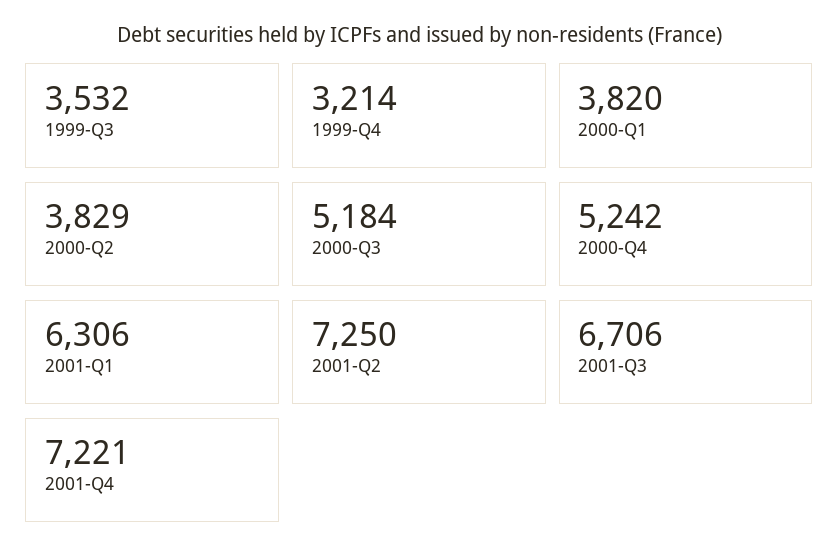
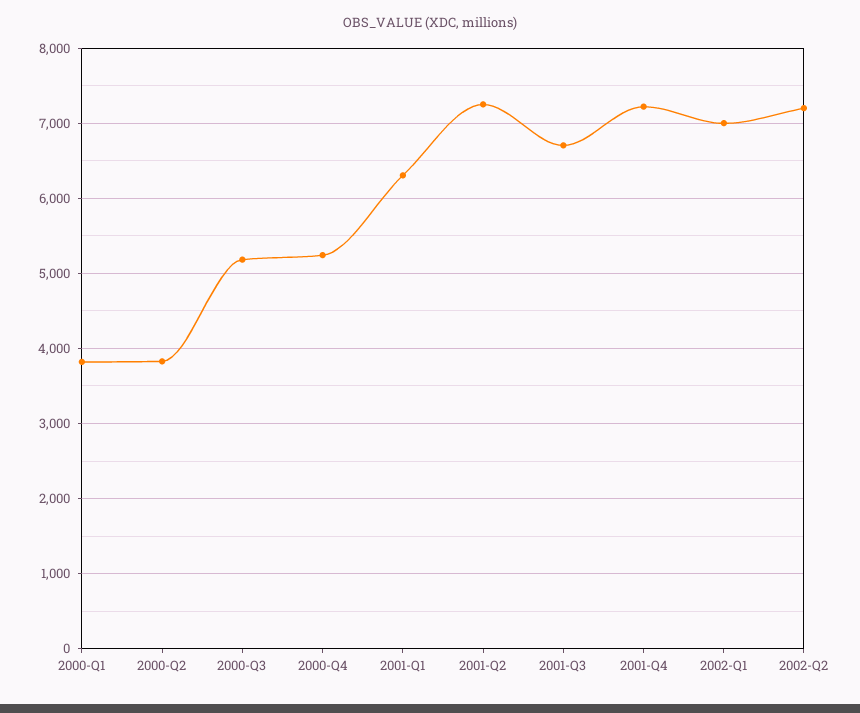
1999-Q3: 3532 -> none
1999-Q4: 3214 -> none
2002-Q1: none -> 7000
2002-Q2: none -> 7200

